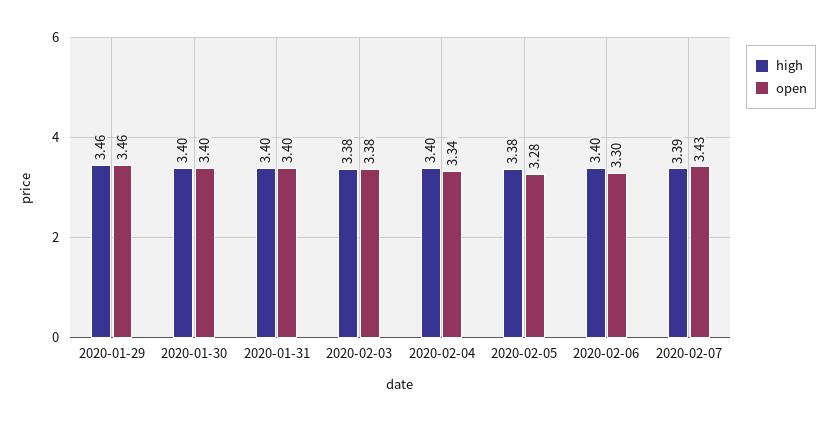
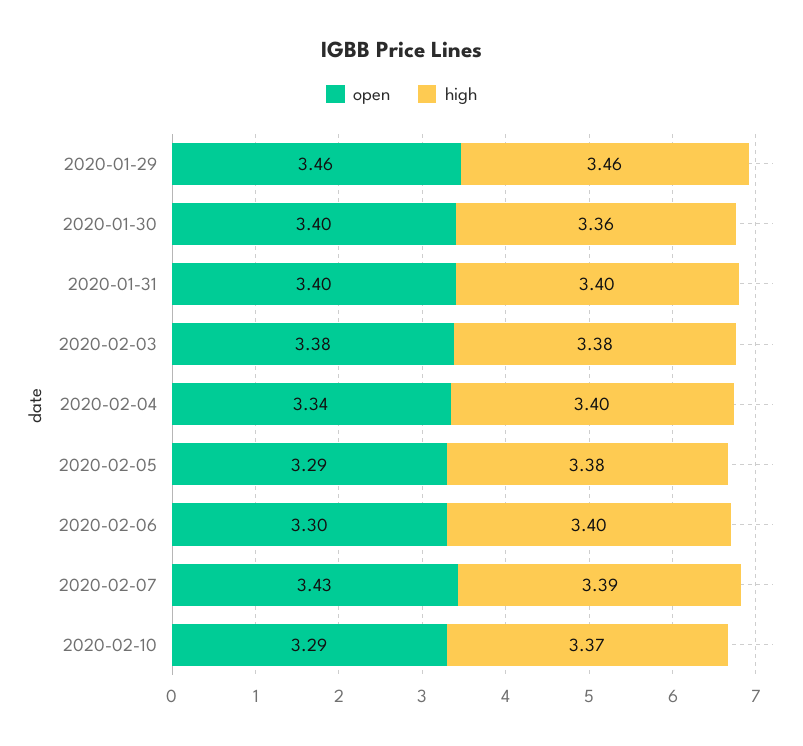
high, 2020-01-30: 3.4 -> 3.36
open, 2020-02-05: 3.28 -> 3.29
open, 2020-02-10: none -> 3.29
high, 2020-02-10: none -> 3.37

